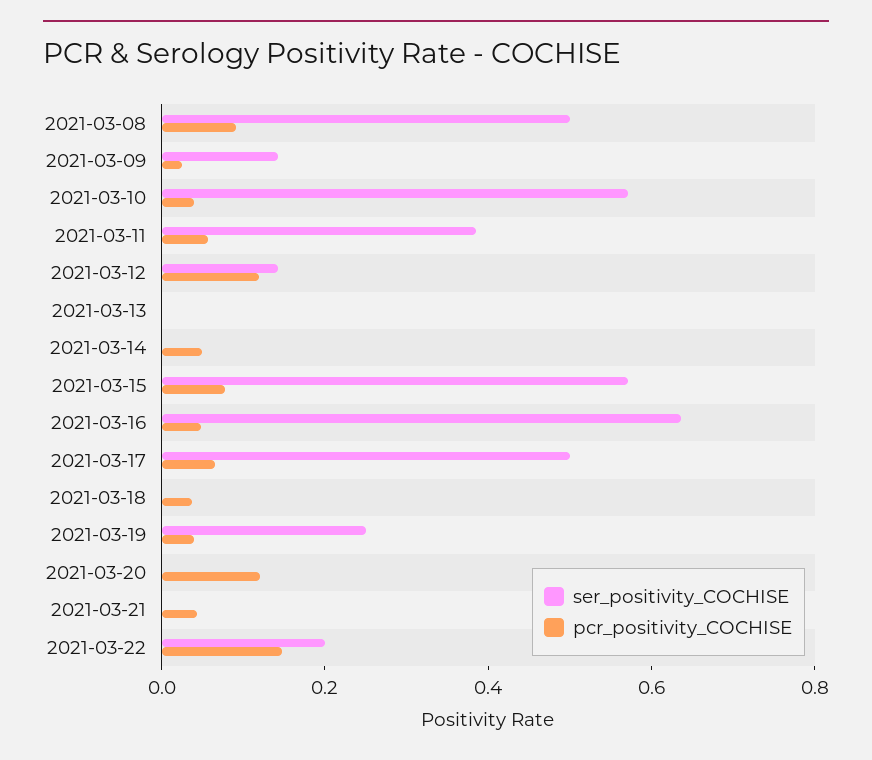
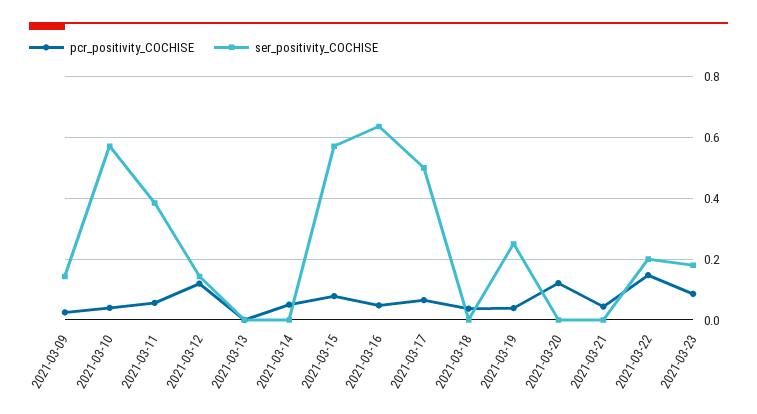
ser_positivity_COCHISE, 2021-03-08: 0.5 -> none
pcr_positivity_COCHISE, 2021-03-08: 0.1 -> none
pcr_positivity_COCHISE, 2021-03-23: none -> 0.08
ser_positivity_COCHISE, 2021-03-23: none -> 0.18

